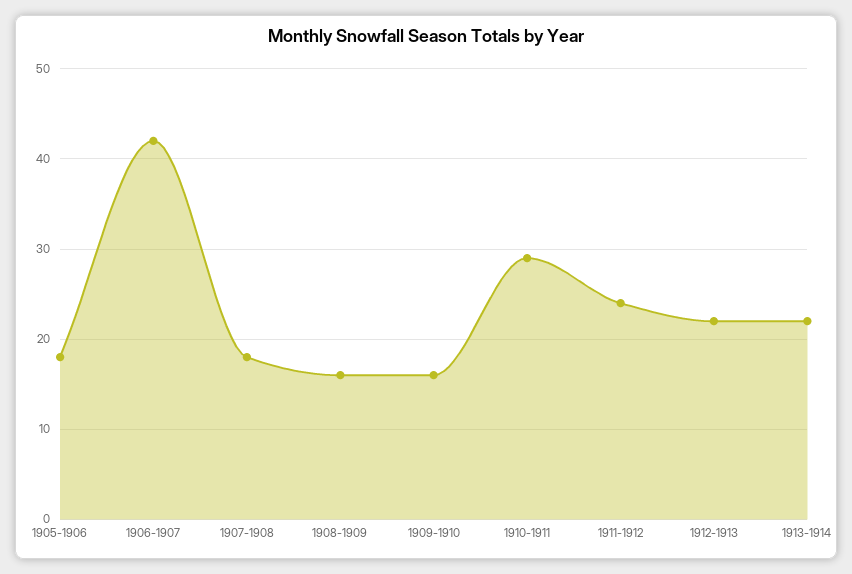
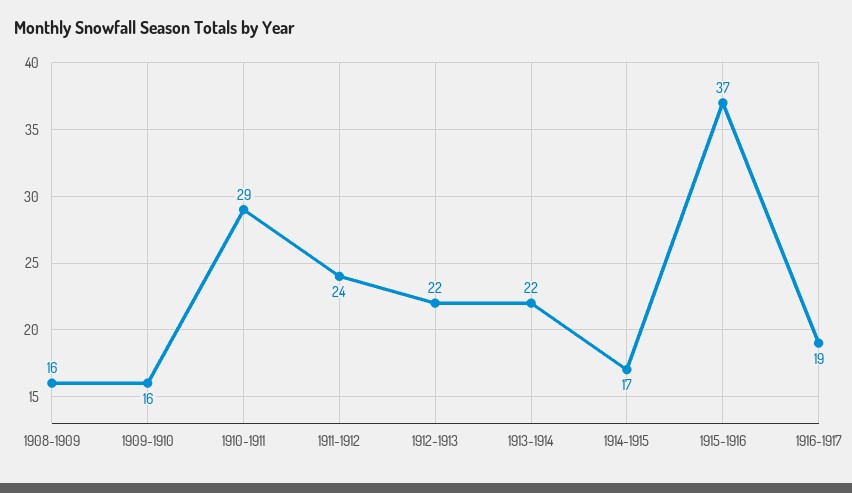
1905-1906: 18 -> none
1906-1907: 42 -> none
1907-1908: 18 -> none
1914-1915: none -> 17
1915-1916: none -> 37
1916-1917: none -> 19

